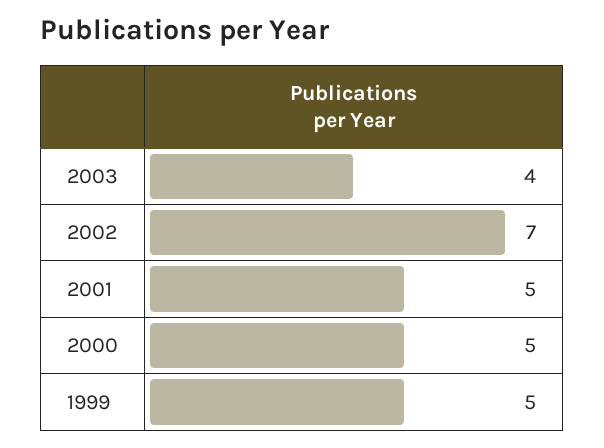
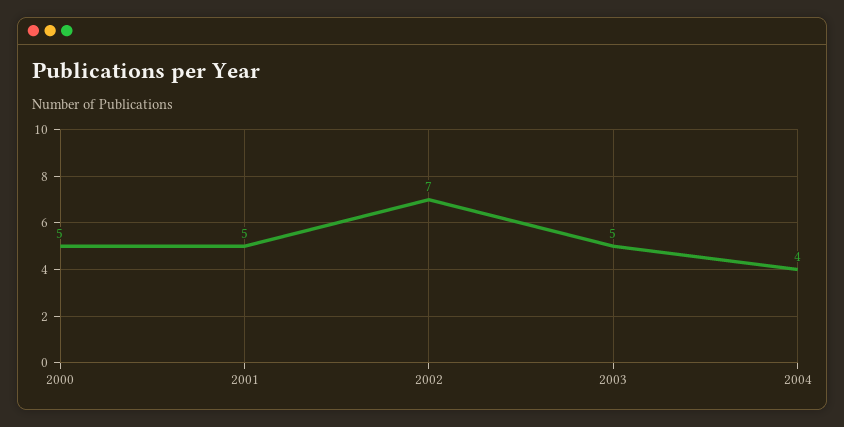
2003: 4 -> 5
1999: 5 -> none
2004: none -> 4

